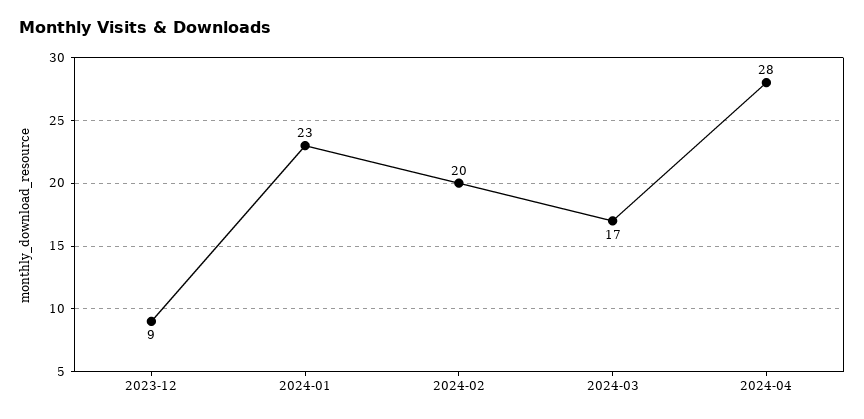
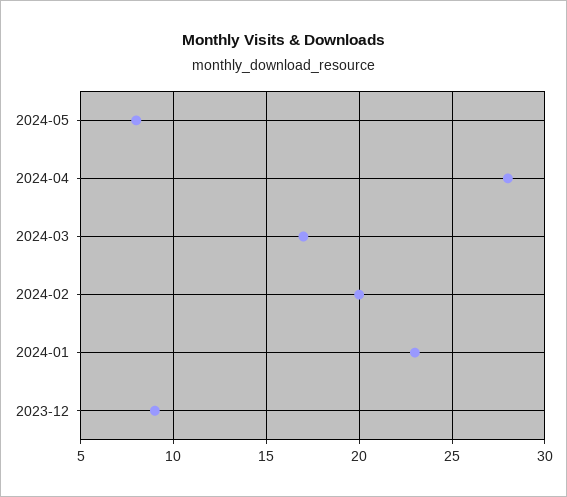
2024-05: none -> 8

